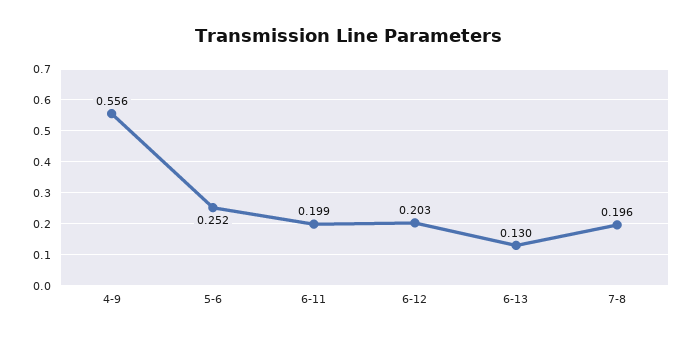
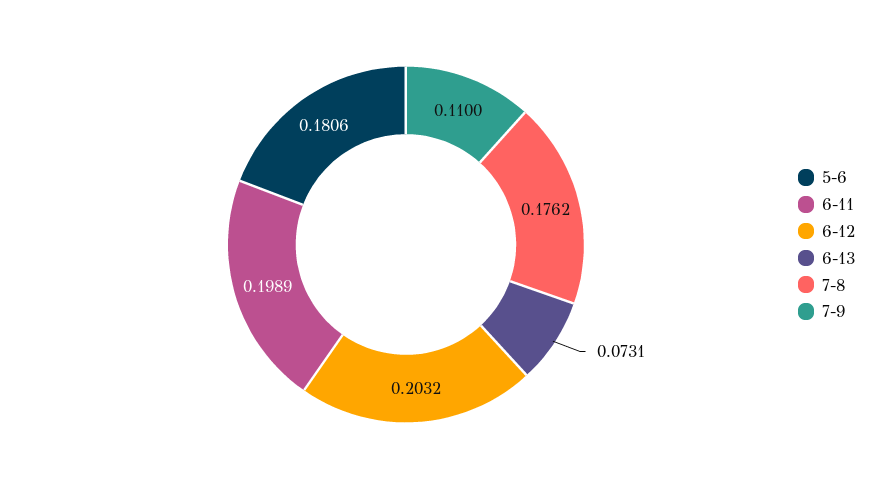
4-9: 0.556 -> none
5-6: 0.252 -> 0.1806
6-13: 0.13 -> 0.0731
7-8: 0.196 -> 0.1762
7-9: none -> 0.11

